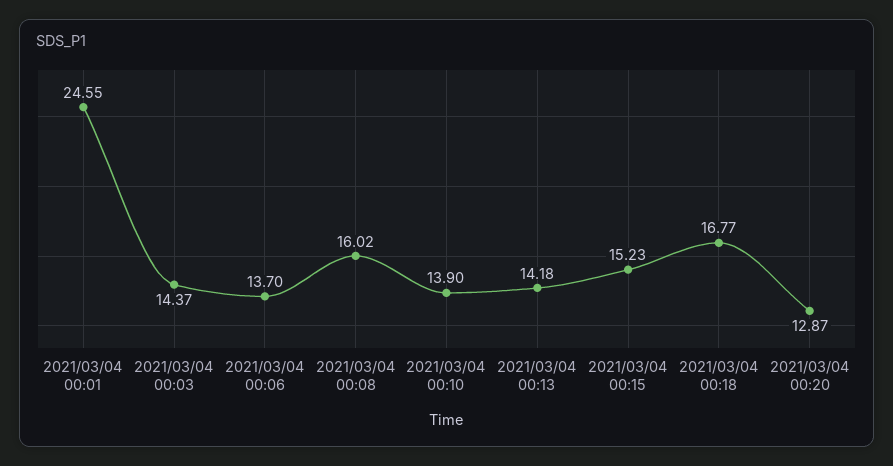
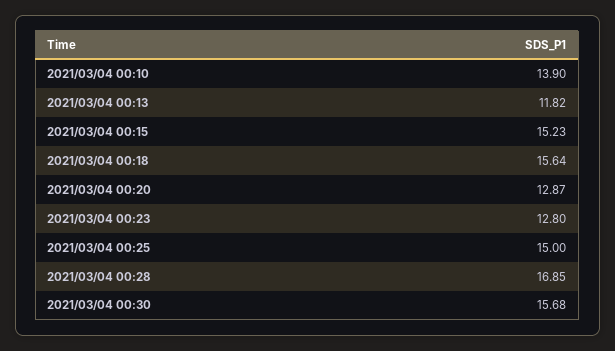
2021/03/04 00:01: 24.55 -> none
2021/03/04 00:03: 14.37 -> none
2021/03/04 00:06: 13.7 -> none
2021/03/04 00:08: 16.02 -> none
2021/03/04 00:13: 14.18 -> 11.82
2021/03/04 00:18: 16.77 -> 15.64
2021/03/04 00:23: none -> 12.8
2021/03/04 00:25: none -> 15
2021/03/04 00:28: none -> 16.85
2021/03/04 00:30: none -> 15.68

